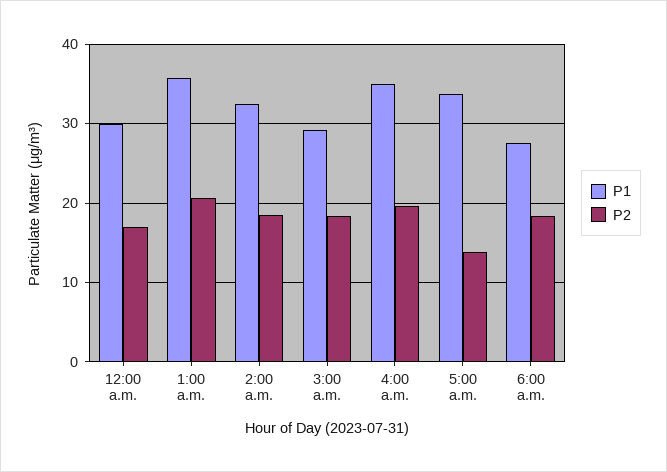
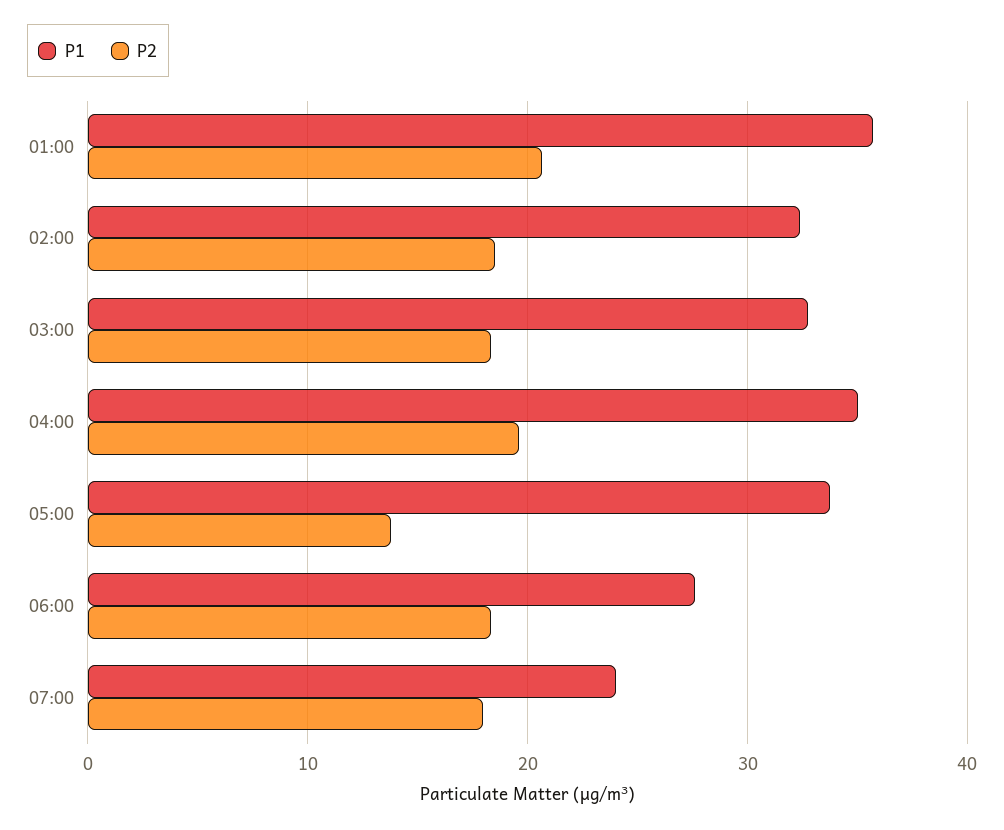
P1, 12:00 a.m.: 30 -> none
P2, 12:00 a.m.: 17 -> none
P1, 3:00 a.m.: 29 -> 33
P1, 07:00: none -> 24
P2, 07:00: none -> 18

